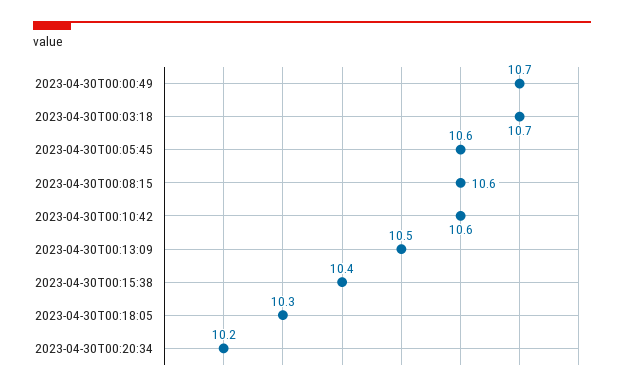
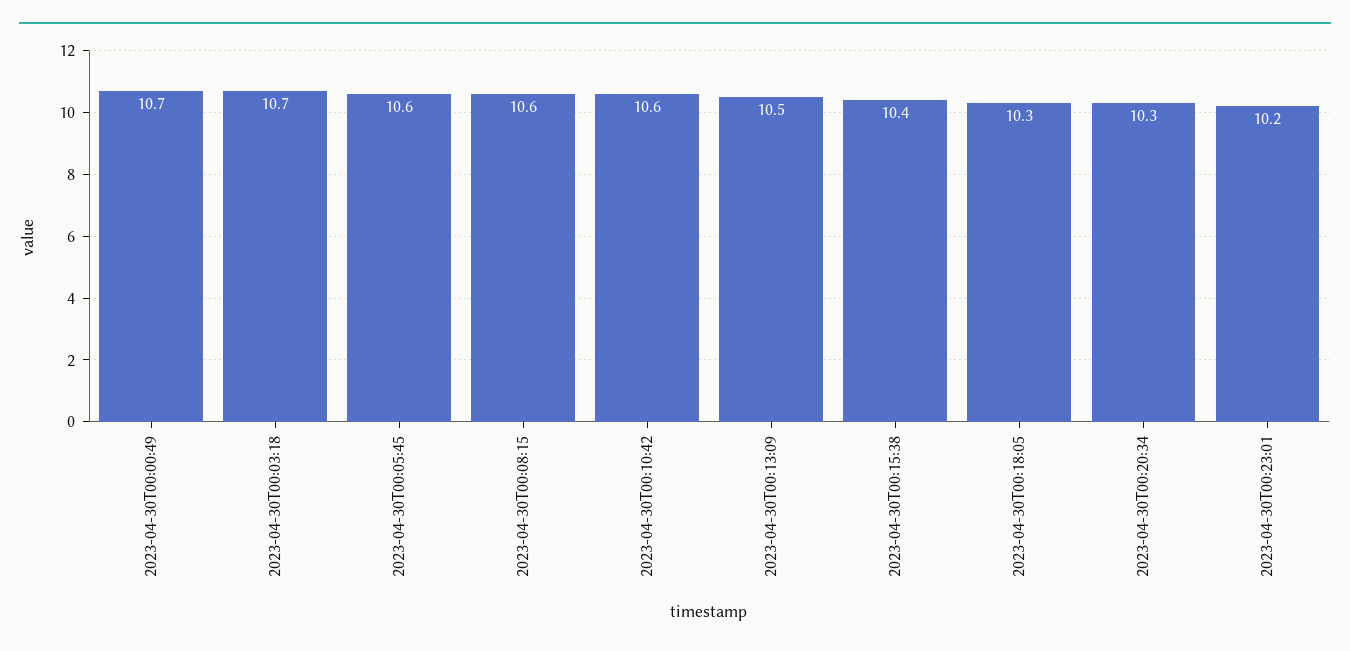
2023-04-30T00:20:34: 10.2 -> 10.3
2023-04-30T00:23:01: none -> 10.2

